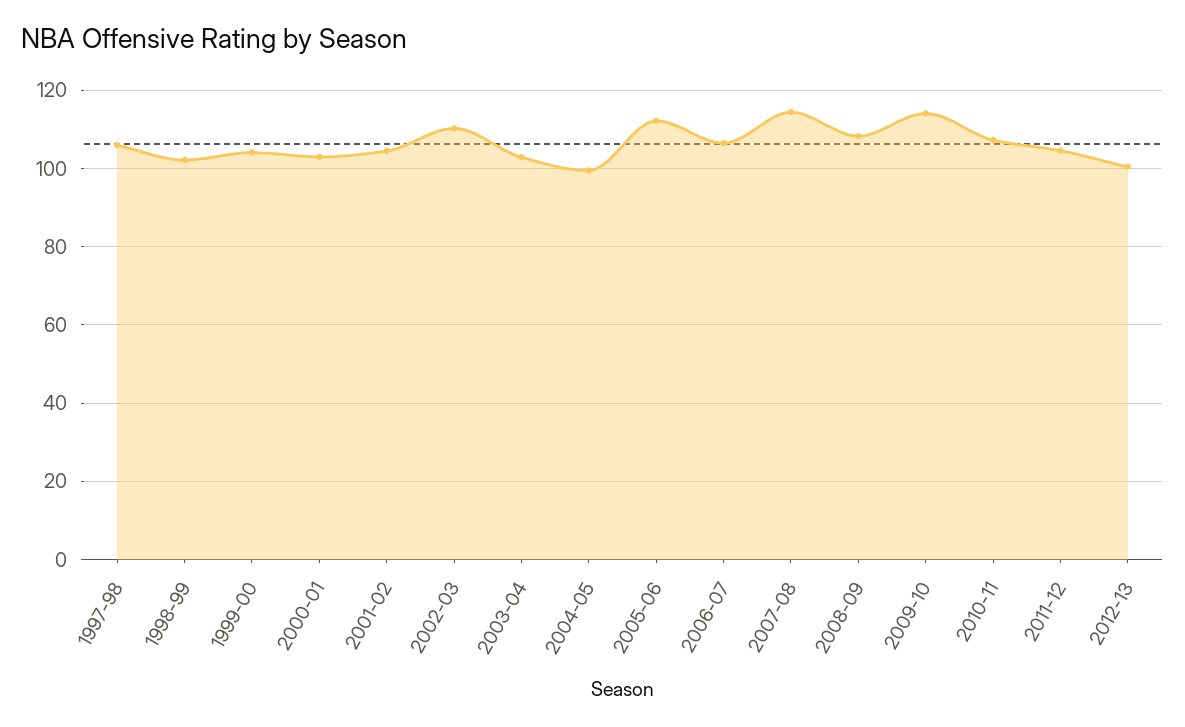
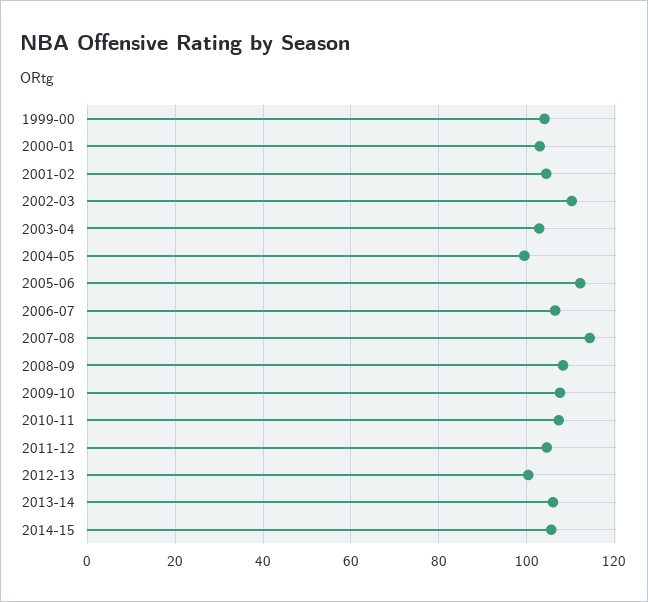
1997-98: 106 -> none
1998-99: 102 -> none
2009-10: 114 -> 108
2013-14: none -> 106
2014-15: none -> 106

